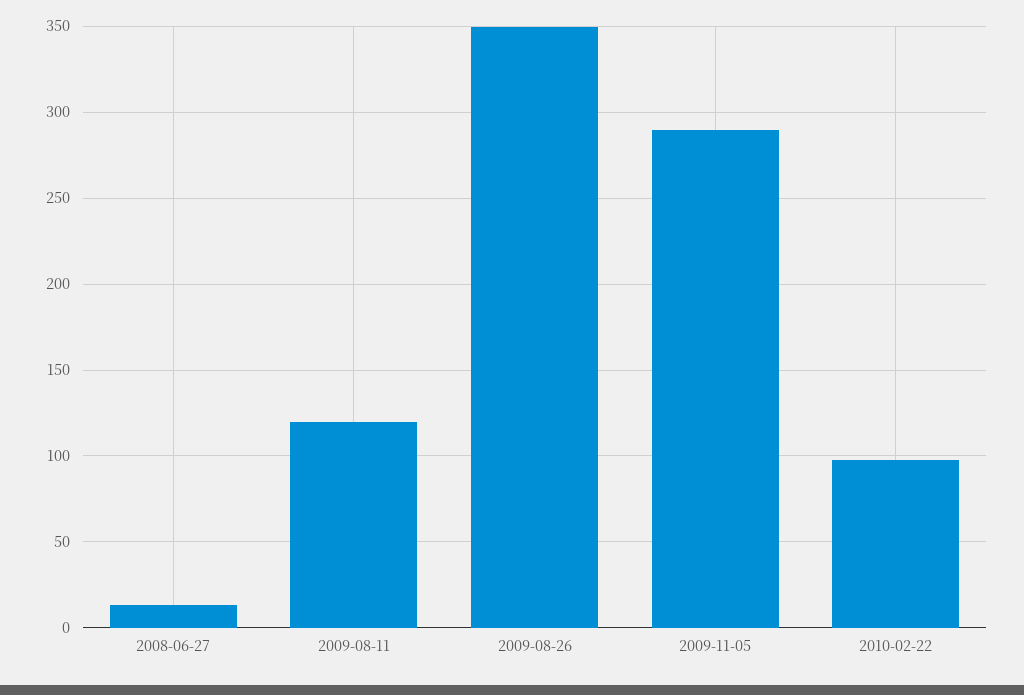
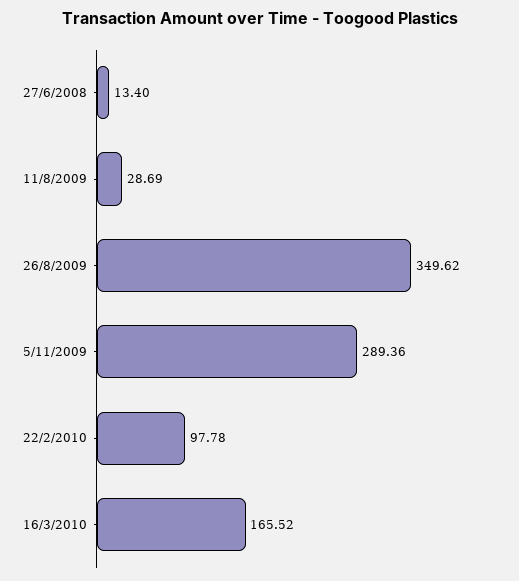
2009-08-11: 120 -> 28.69
16/3/2010: none -> 165.52

